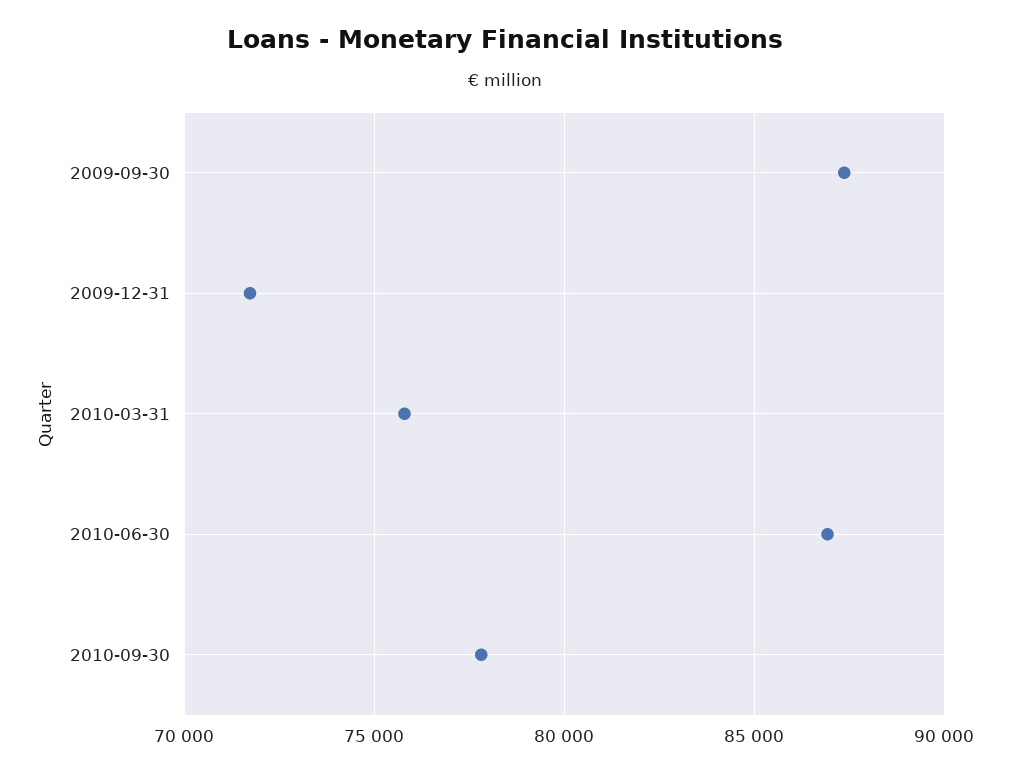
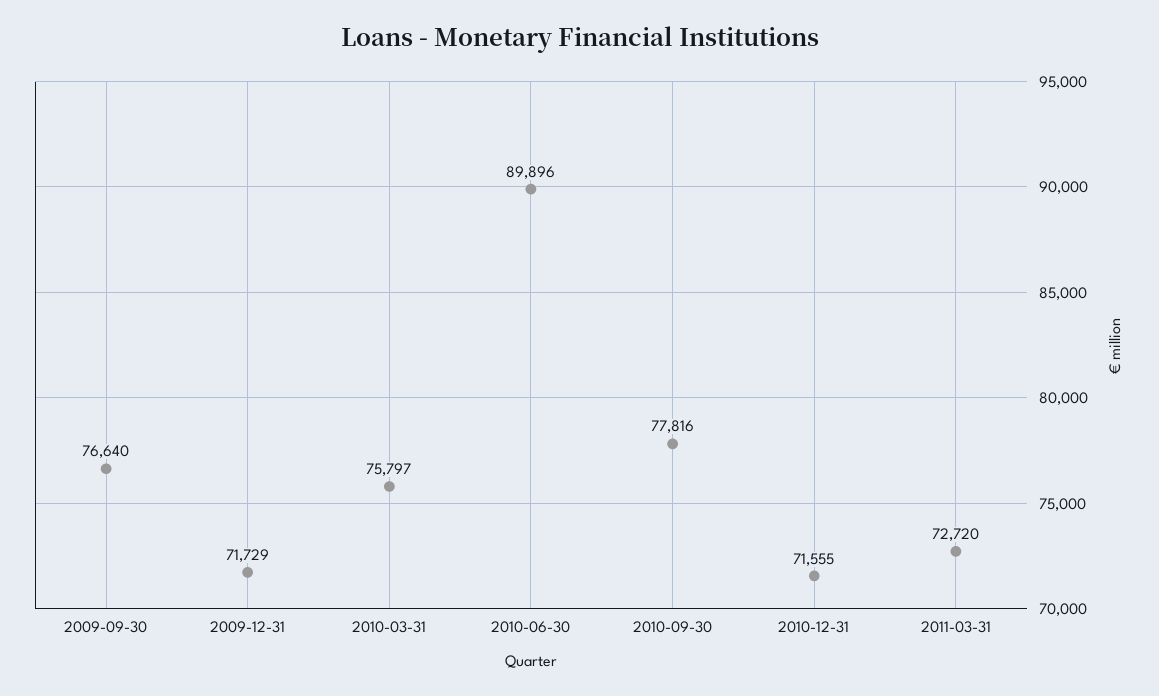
2009-09-30: 87500 -> 76640
2010-06-30: 87000 -> 89896
2010-12-31: none -> 71555
2011-03-31: none -> 72720

